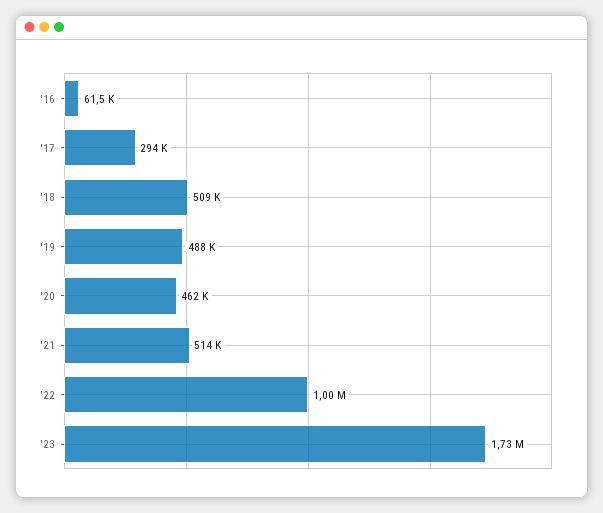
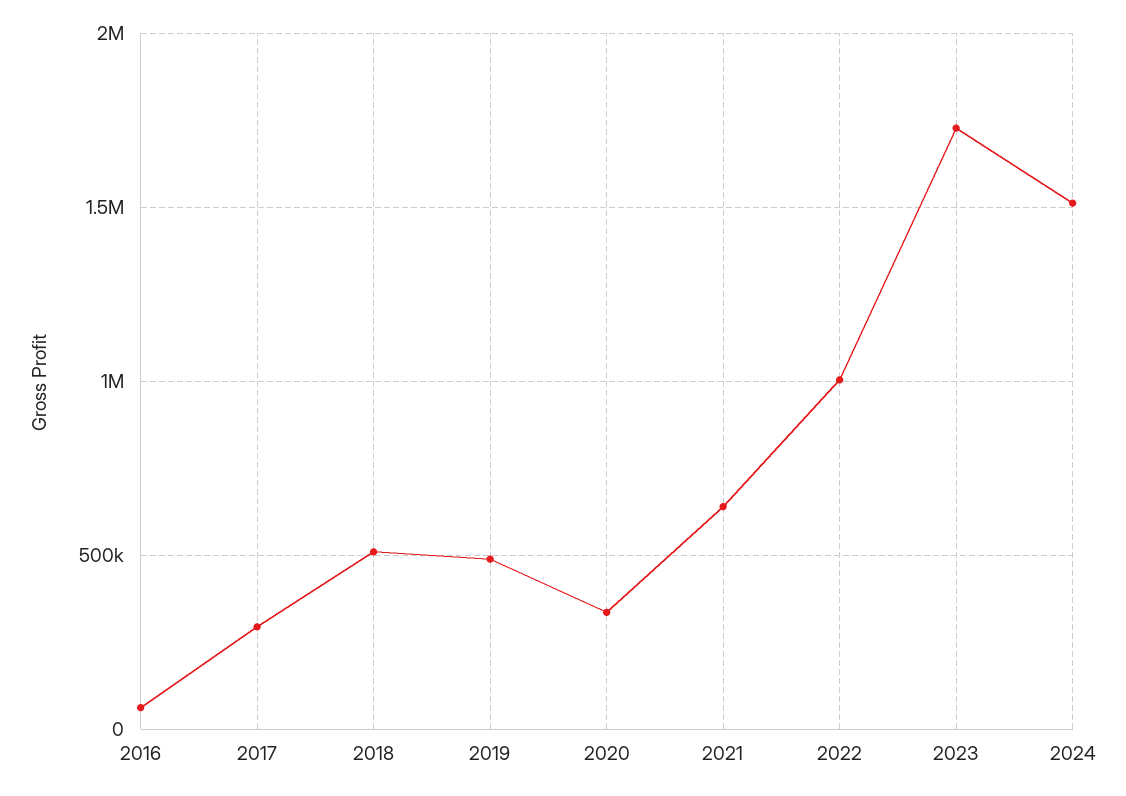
'20: 462000 -> 350000
'21: 514000 -> 650000
2024: none -> 1500000

